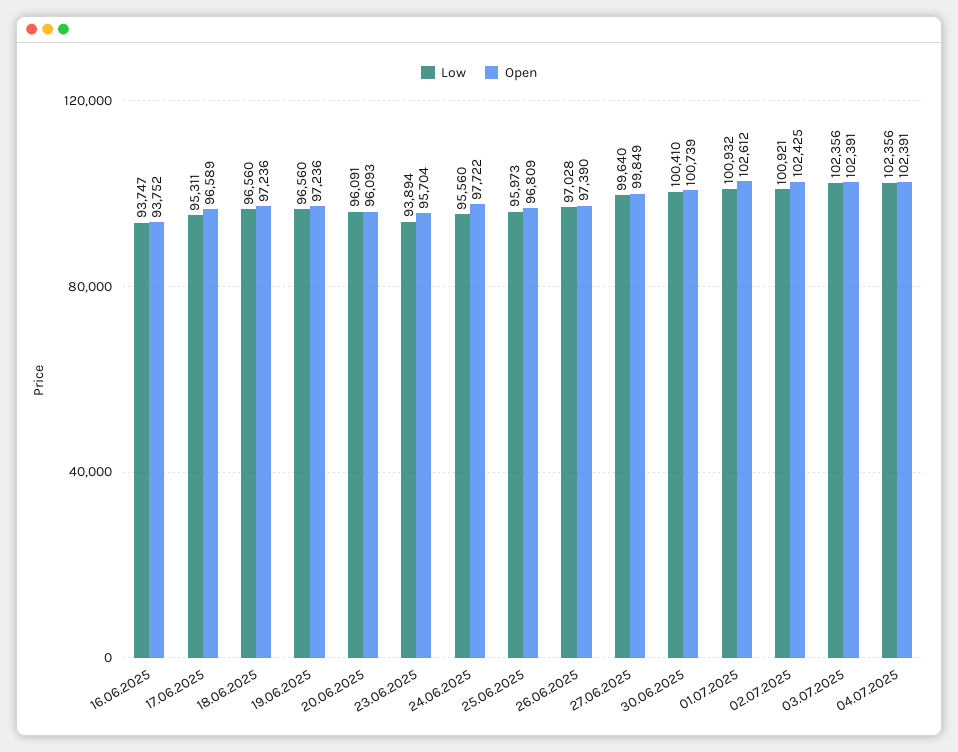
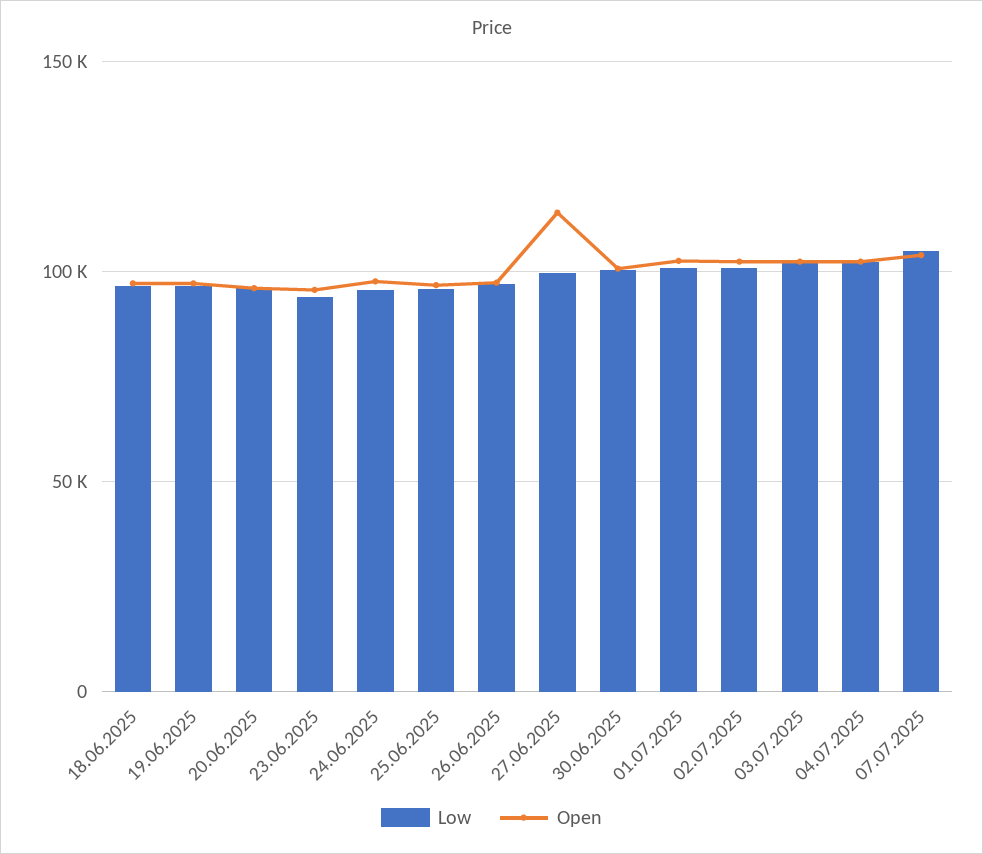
Low, 16.06.2025: 93747 -> none
Open, 16.06.2025: 93752 -> none
Low, 17.06.2025: 95311 -> none
Open, 17.06.2025: 96589 -> none
Open, 27.06.2025: 99849 -> 115000
Low, 07.07.2025: none -> 105000
Open, 07.07.2025: none -> 105000

